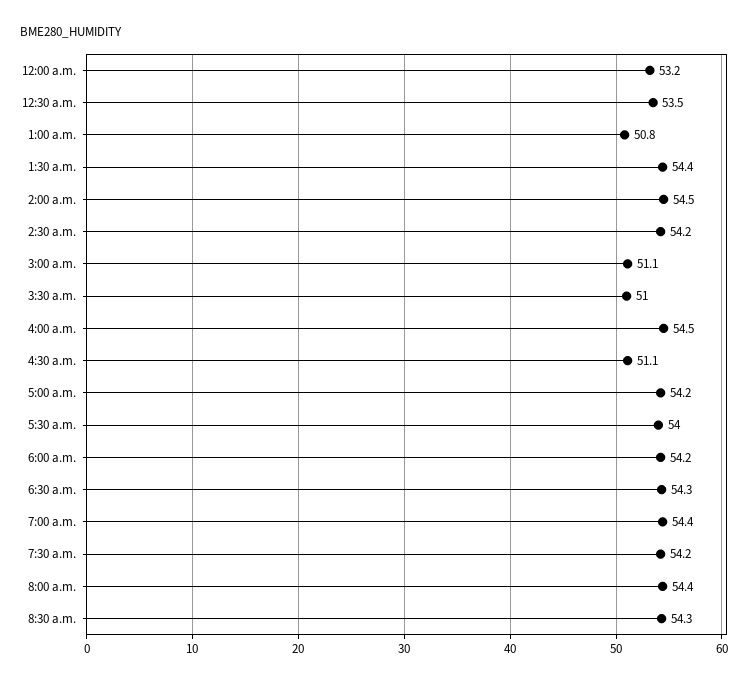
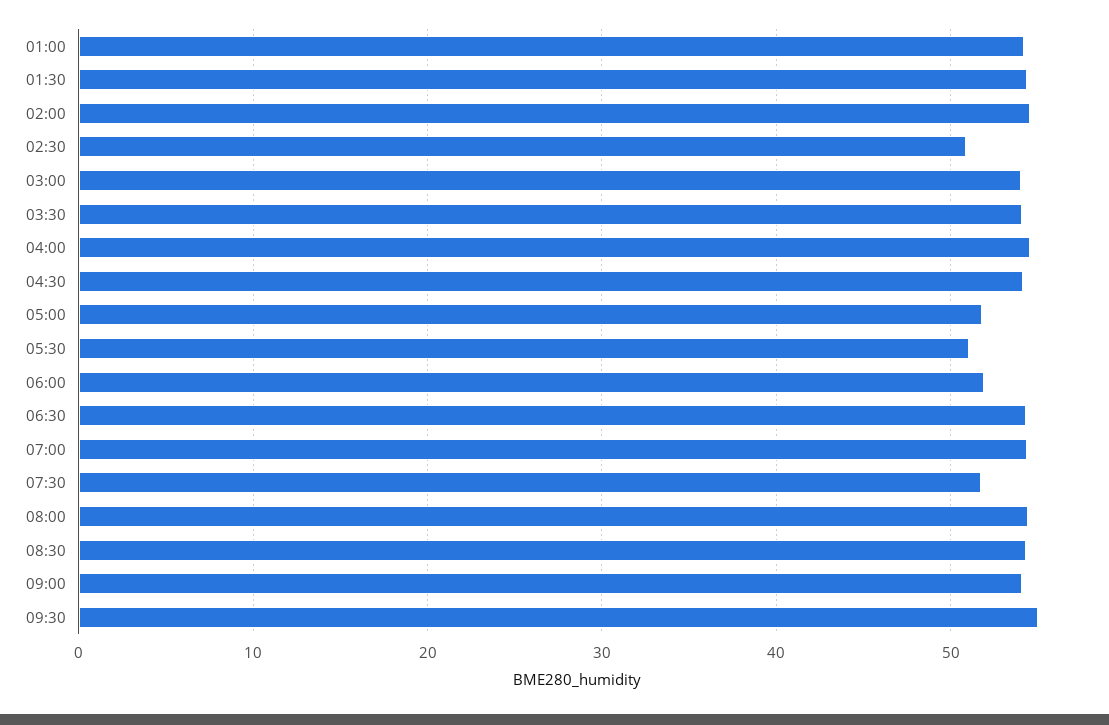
12:00 a.m.: 53.2 -> none
12:30 a.m.: 53.5 -> none
1:00 a.m.: 50.8 -> 54
2:30 a.m.: 54.2 -> 51
3:00 a.m.: 51.1 -> 54
3:30 a.m.: 51 -> 54
4:30 a.m.: 51.1 -> 54
5:00 a.m.: 54.2 -> 52
5:30 a.m.: 54 -> 51
6:00 a.m.: 54.2 -> 52
7:30 a.m.: 54.2 -> 52
09:00: none -> 54
09:30: none -> 55

